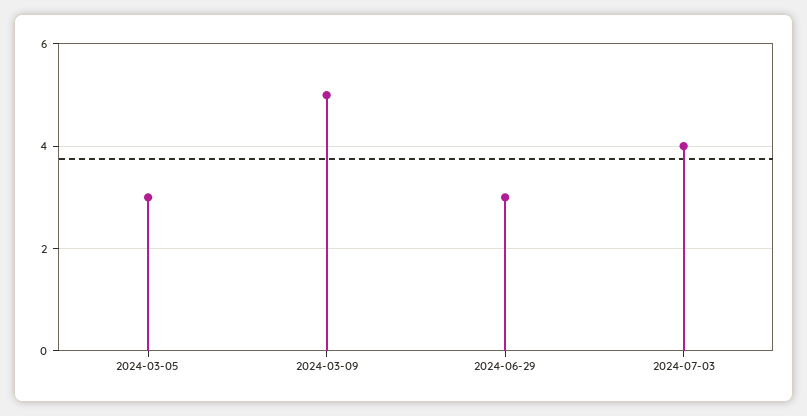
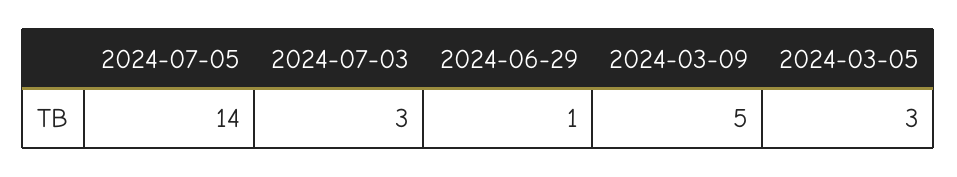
2024-06-29: 3 -> 1
2024-07-03: 4 -> 3
2024-07-05: none -> 14

